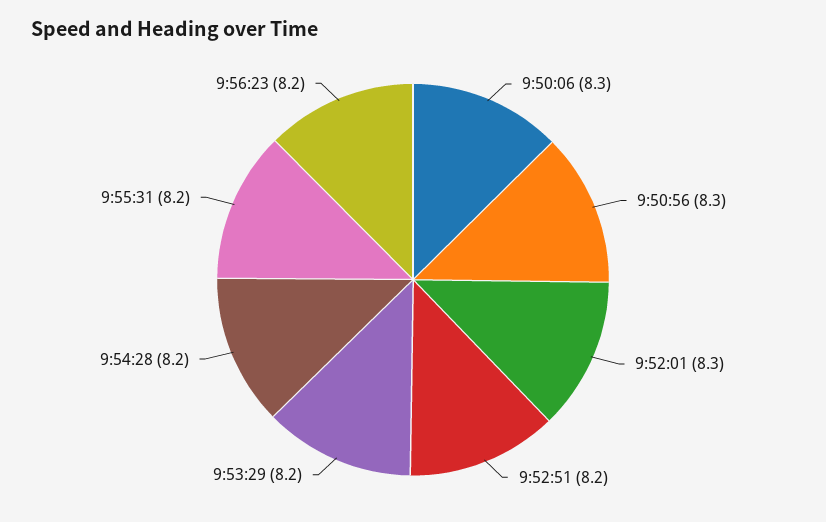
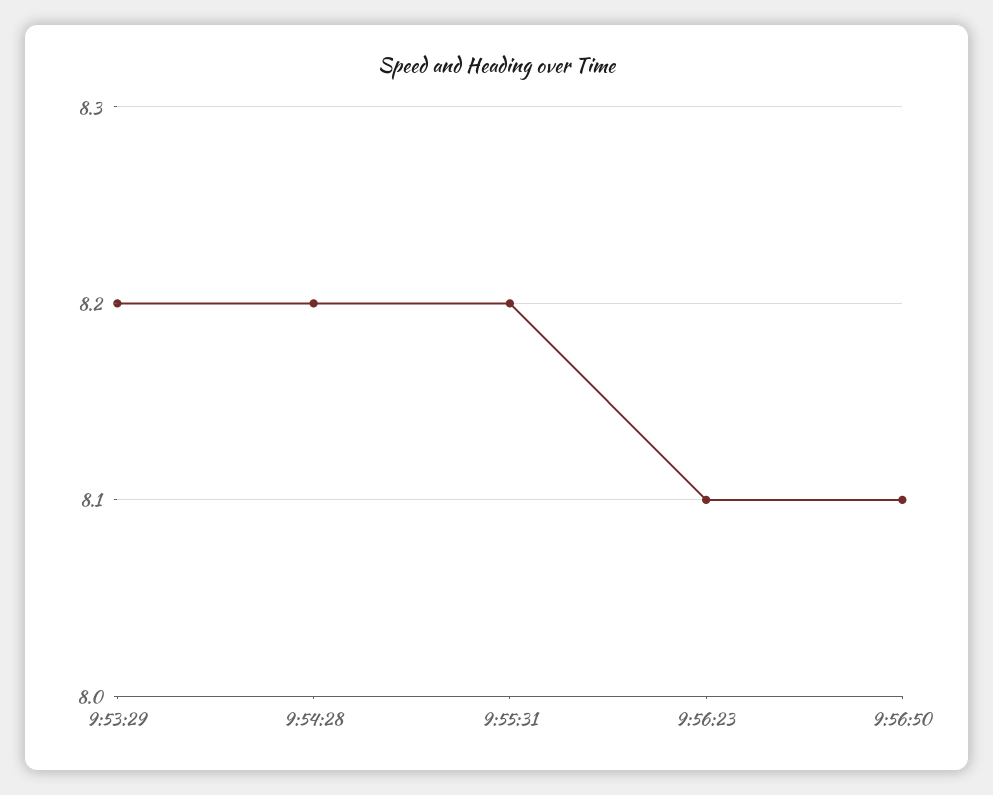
9:50:06: 8.3 -> none
9:50:56: 8.3 -> none
9:52:01: 8.3 -> none
9:52:51: 8.2 -> none
9:56:23: 8.2 -> 8.1
9:56:50: none -> 8.1

